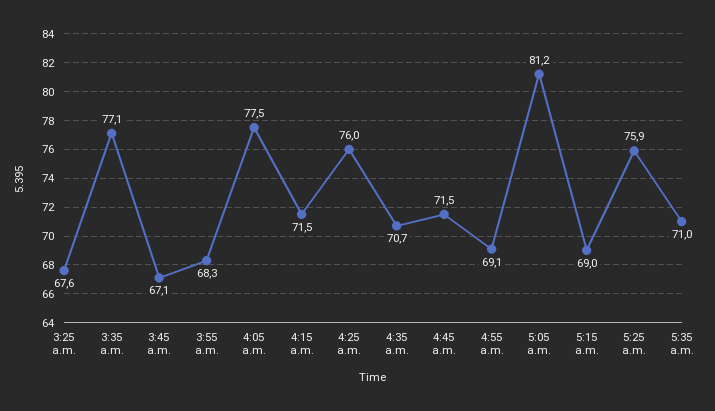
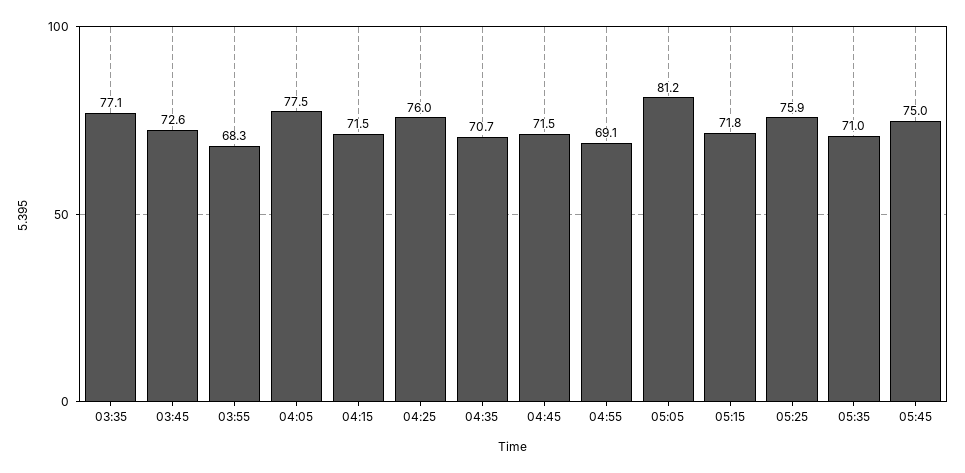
3:25 a.m.: 67.6 -> none
3:45 a.m.: 67.1 -> 72.6
5:15 a.m.: 69 -> 71.8
05:45: none -> 75

